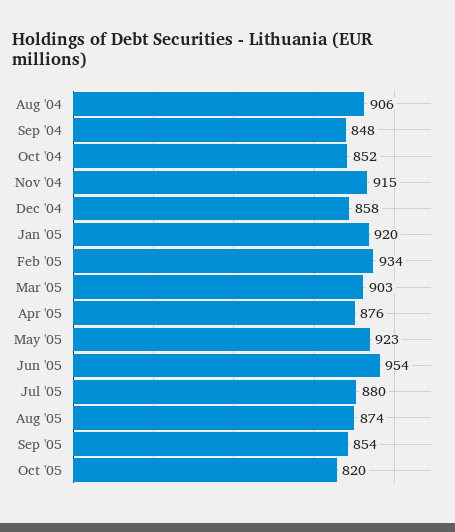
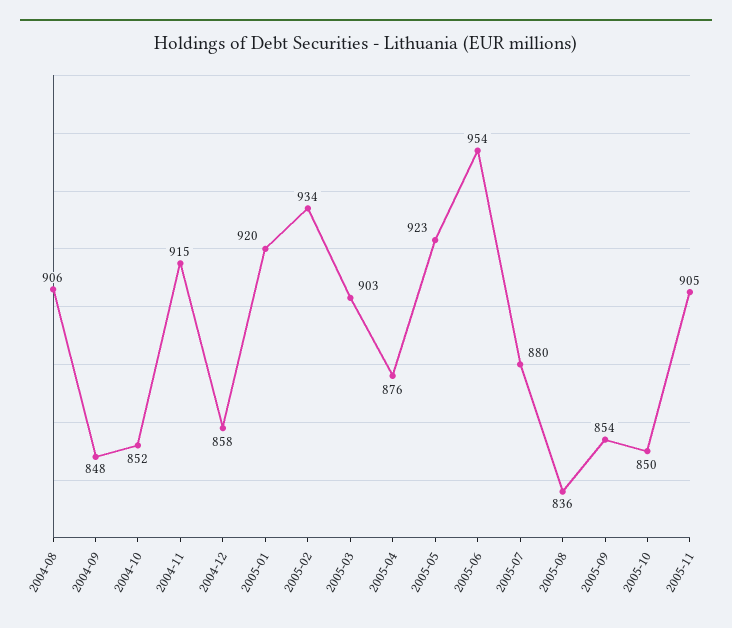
Aug '05: 874 -> 836
Oct '05: 820 -> 850
2005-11: none -> 905

